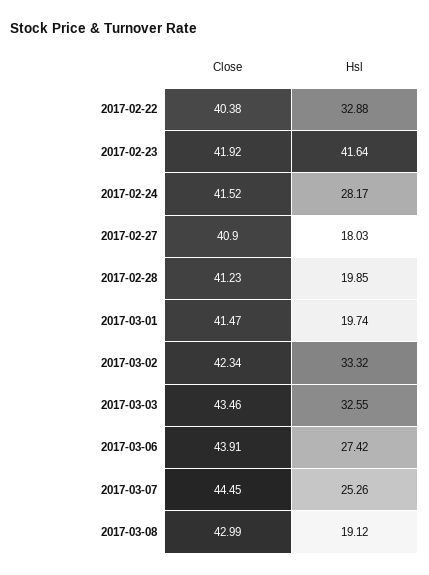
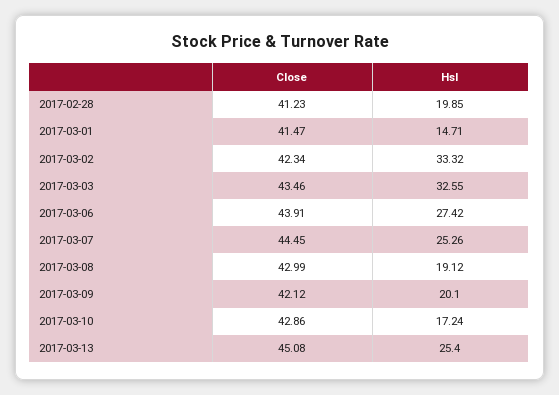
Close, 2017-02-22: 40.38 -> none
Hsl, 2017-02-22: 32.88 -> none
Close, 2017-02-23: 41.92 -> none
Hsl, 2017-02-23: 41.64 -> none
Close, 2017-02-24: 41.52 -> none
Hsl, 2017-02-24: 28.17 -> none
Close, 2017-02-27: 40.9 -> none
Hsl, 2017-02-27: 18.03 -> none
Hsl, 2017-03-01: 19.74 -> 14.71
Close, 2017-03-09: none -> 42.12
Hsl, 2017-03-09: none -> 20.1
Close, 2017-03-10: none -> 42.86
Hsl, 2017-03-10: none -> 17.24
Close, 2017-03-13: none -> 45.08
Hsl, 2017-03-13: none -> 25.4

